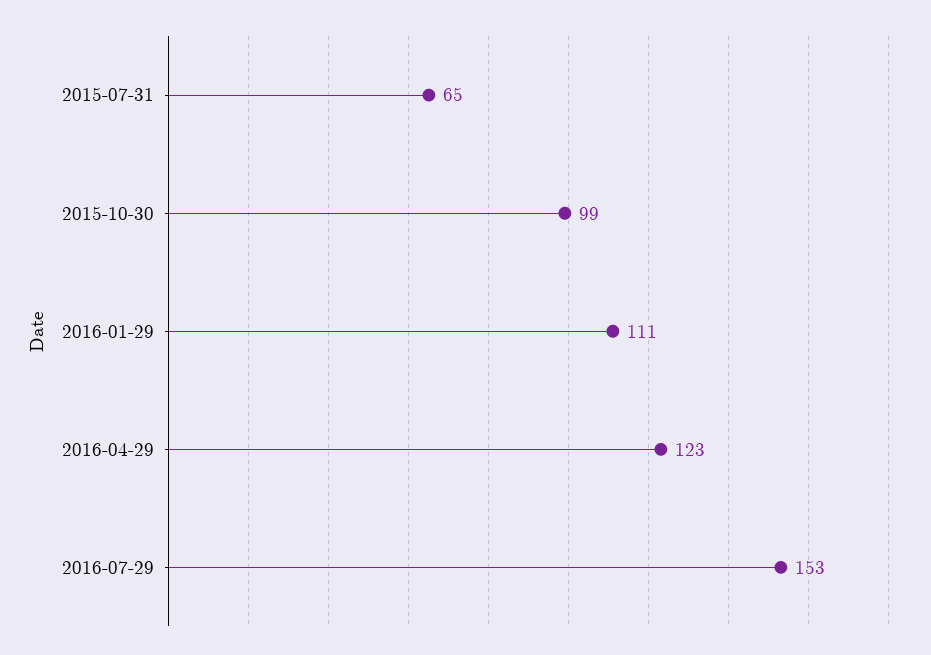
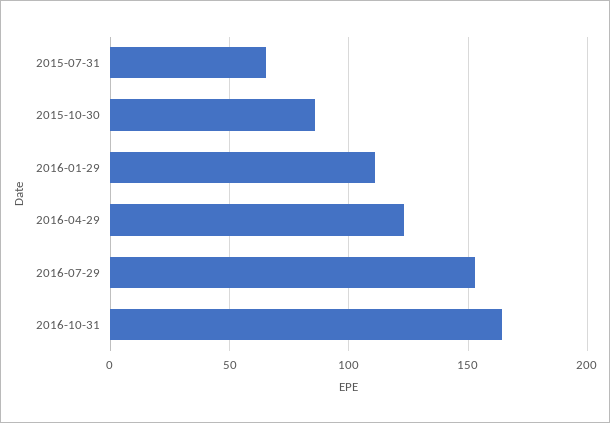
2015-10-30: 99 -> 85
2016-10-31: none -> 165

